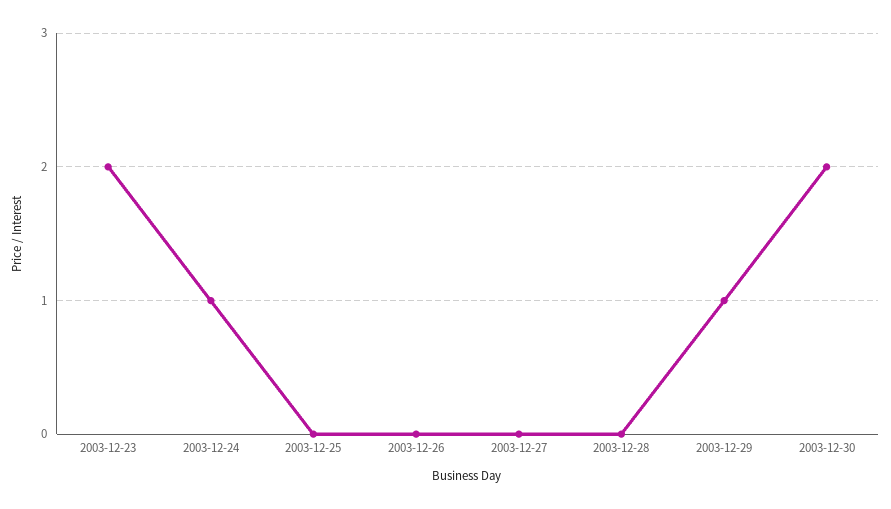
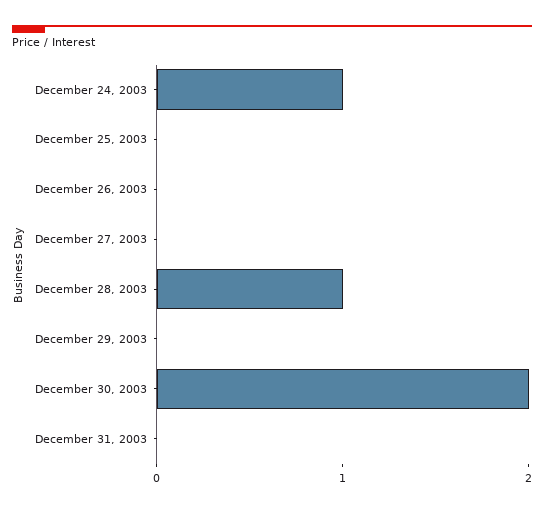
2003-12-23: 2 -> none
2003-12-28: 0 -> 1
2003-12-29: 1 -> 0
December 31, 2003: none -> 0

